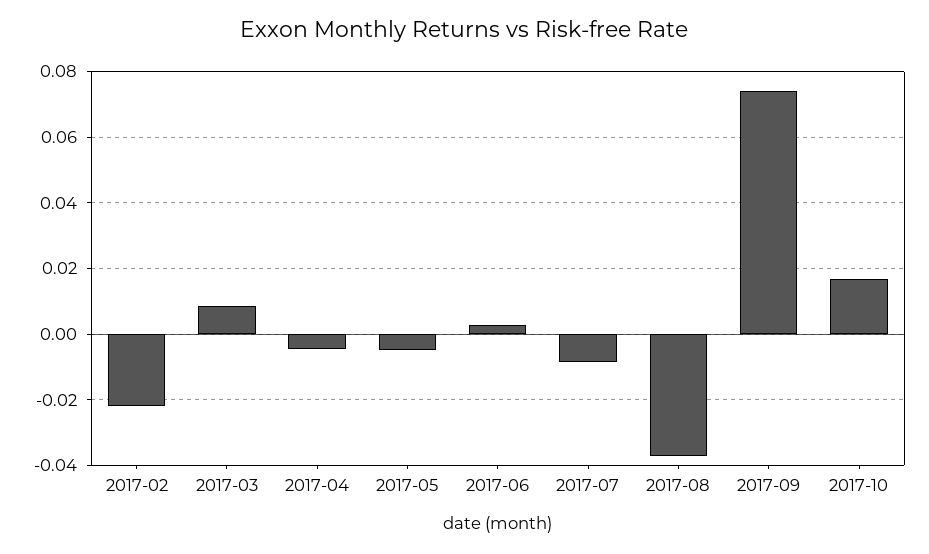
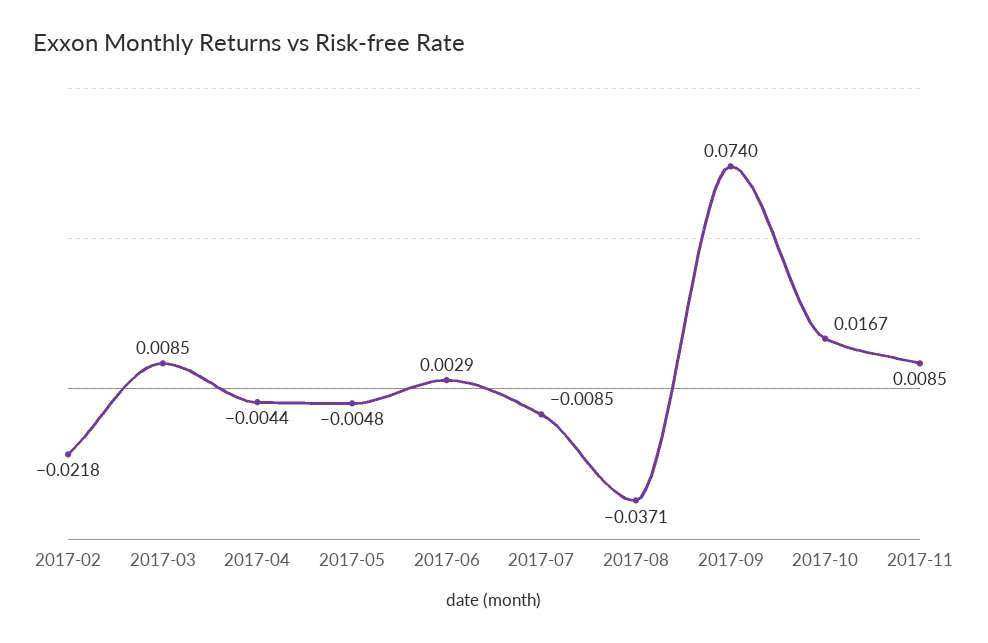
2017-11: none -> 0.0085

